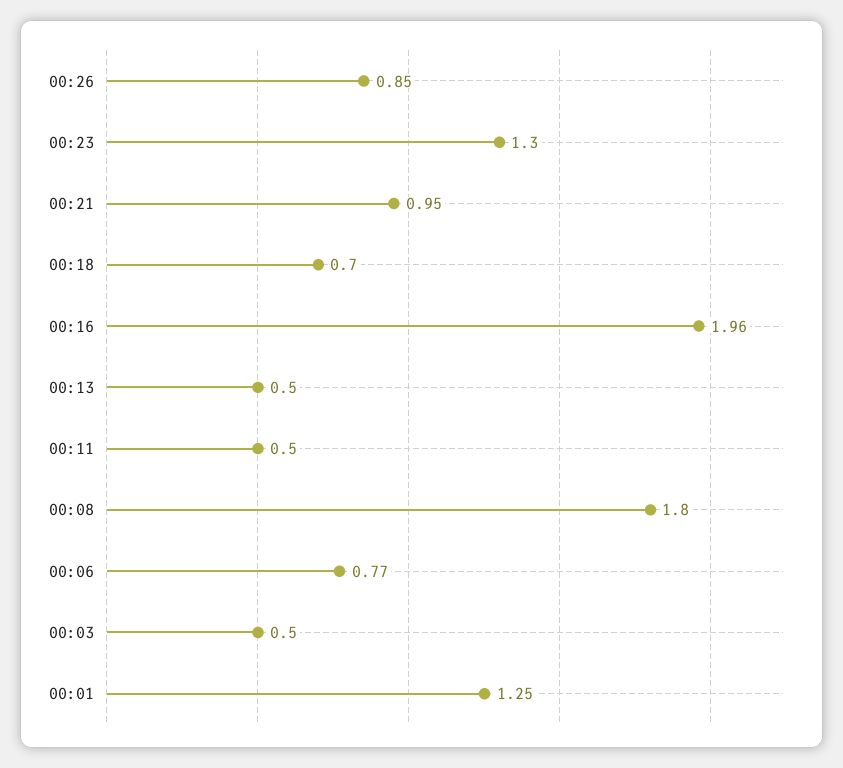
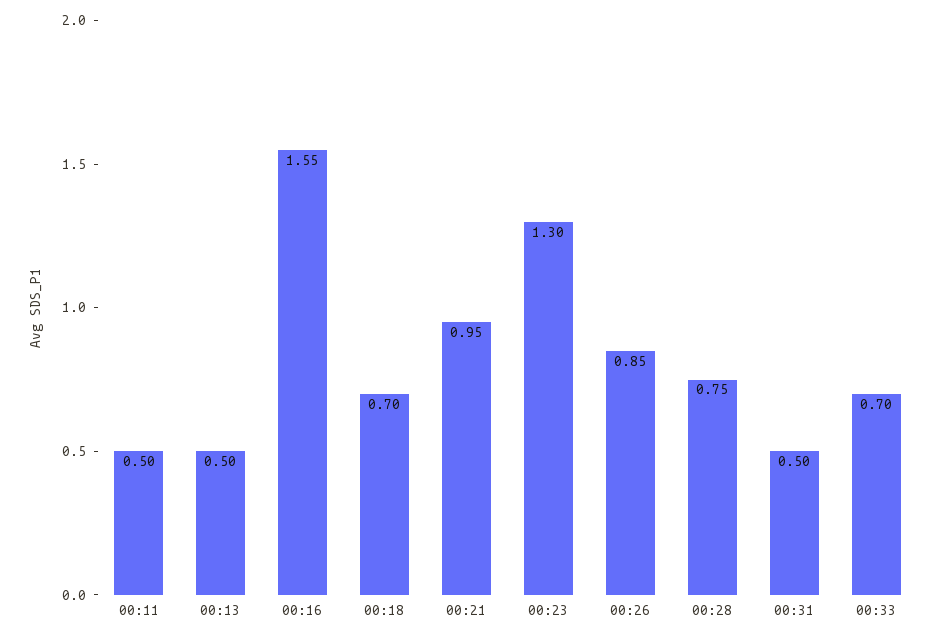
00:16: 1.96 -> 1.55
00:08: 1.8 -> none
00:06: 0.77 -> none
00:03: 0.5 -> none
00:01: 1.25 -> none
00:28: none -> 0.75
00:31: none -> 0.5
00:33: none -> 0.7

